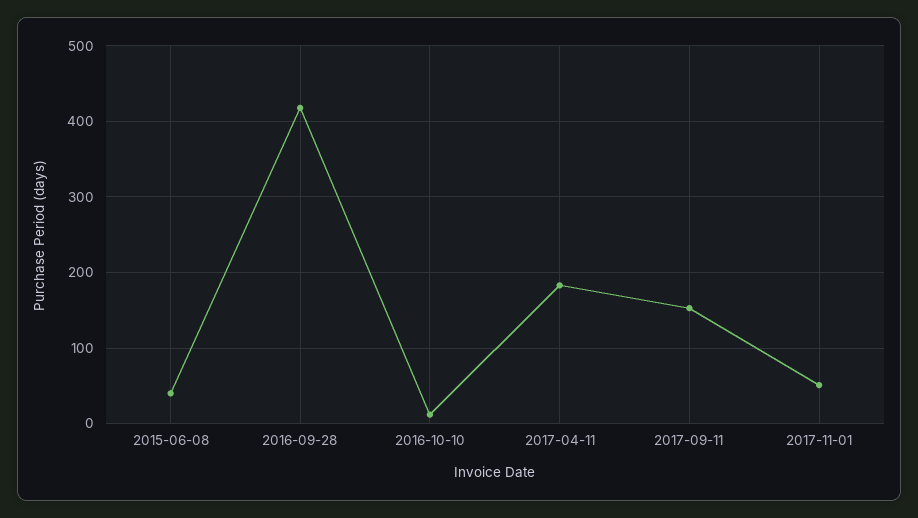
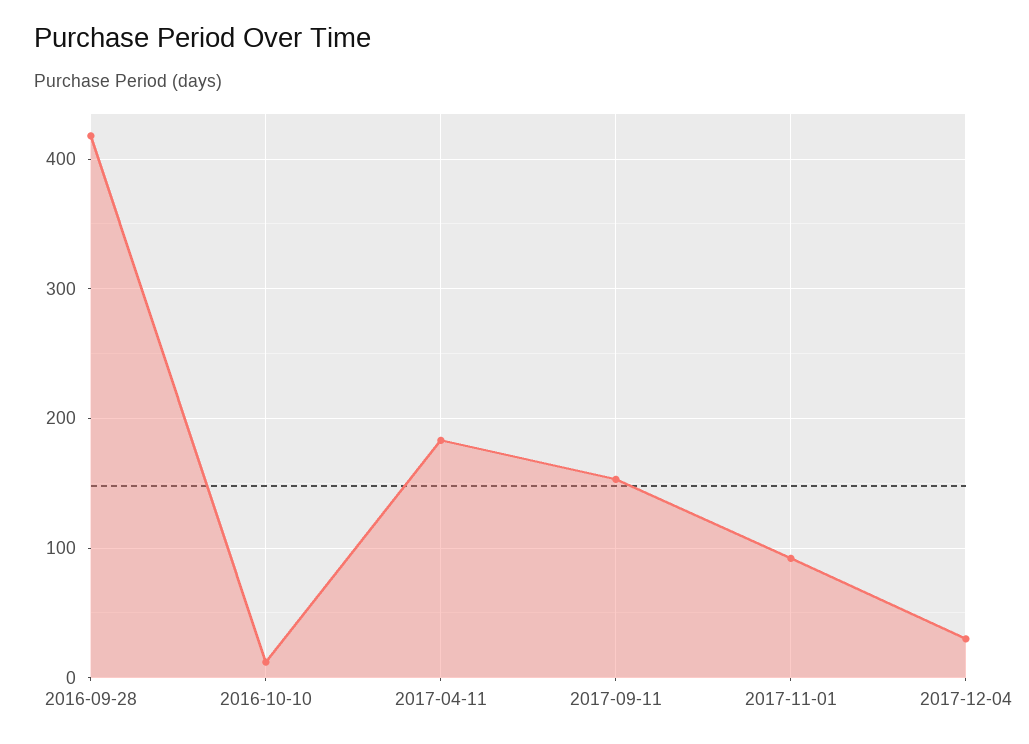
2015-06-08: 40 -> none
2017-11-01: 50 -> 90
2017-12-04: none -> 30

